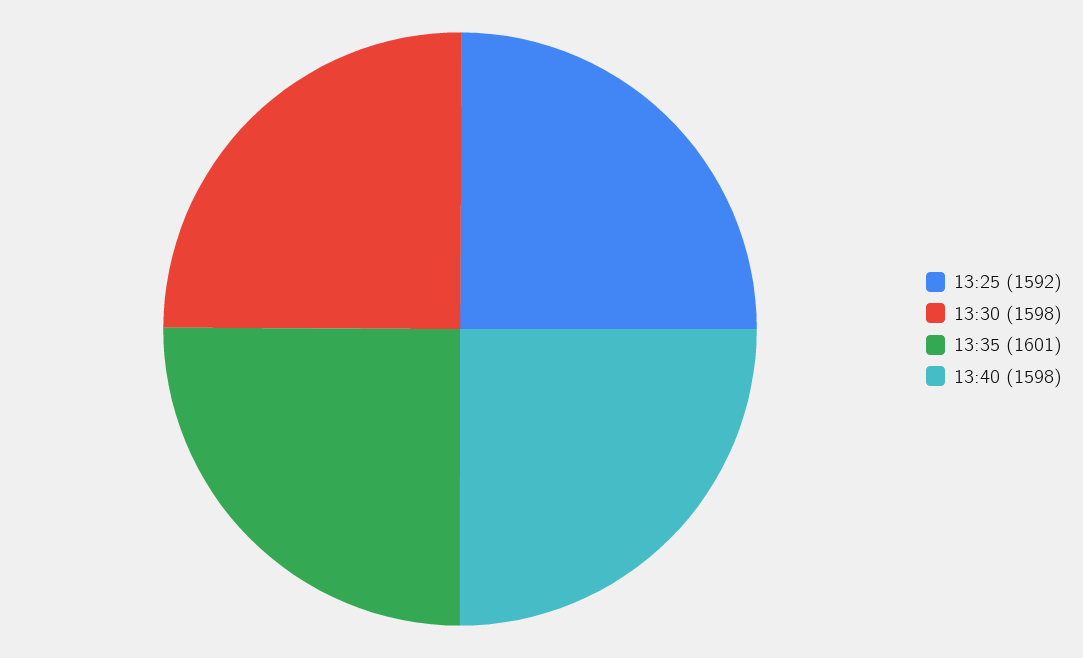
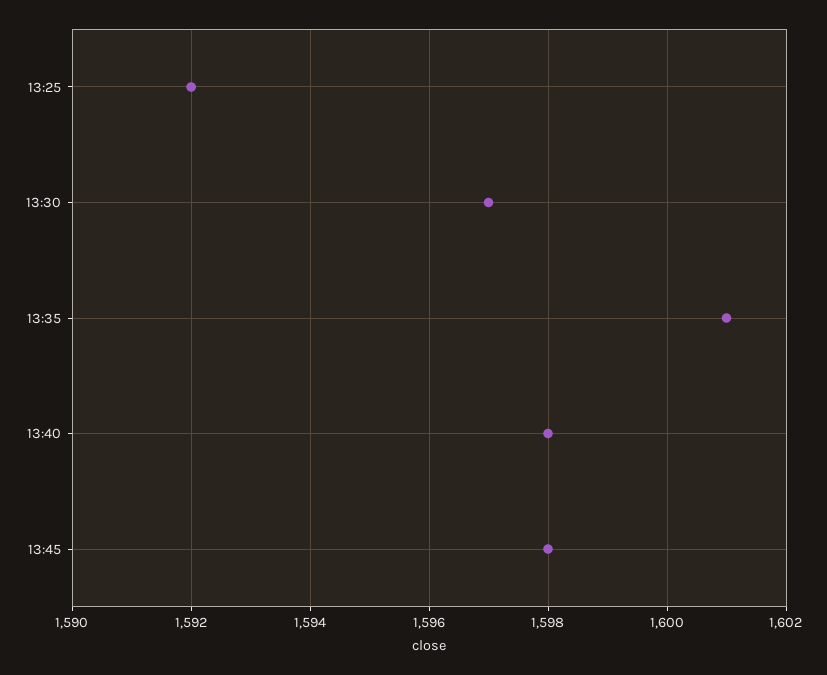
13:30: 1598 -> 1597
13:45: none -> 1598

